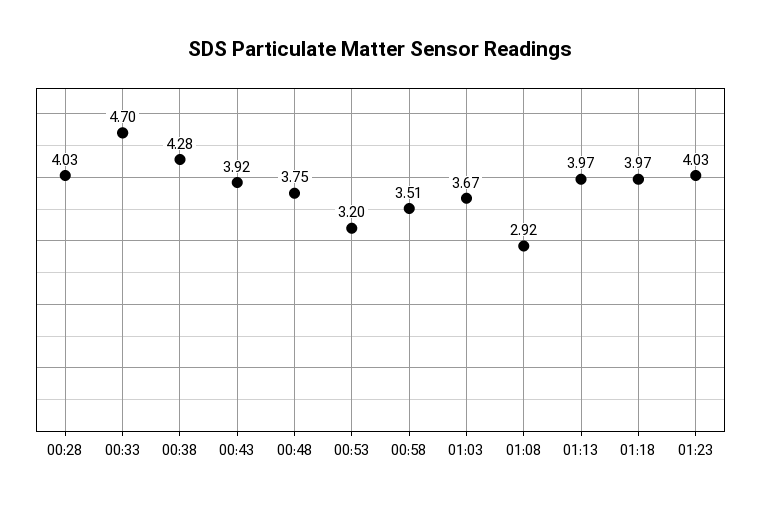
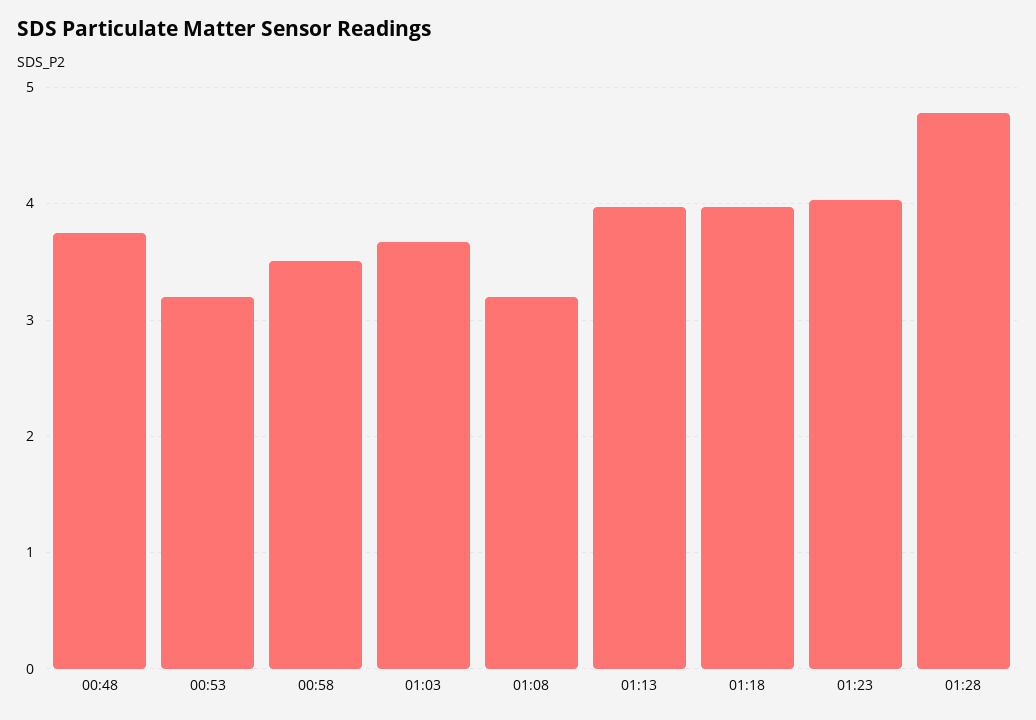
00:28: 4.03 -> none
00:33: 4.7 -> none
00:38: 4.28 -> none
00:43: 3.92 -> none
01:08: 2.92 -> 3.2
01:28: none -> 4.8

